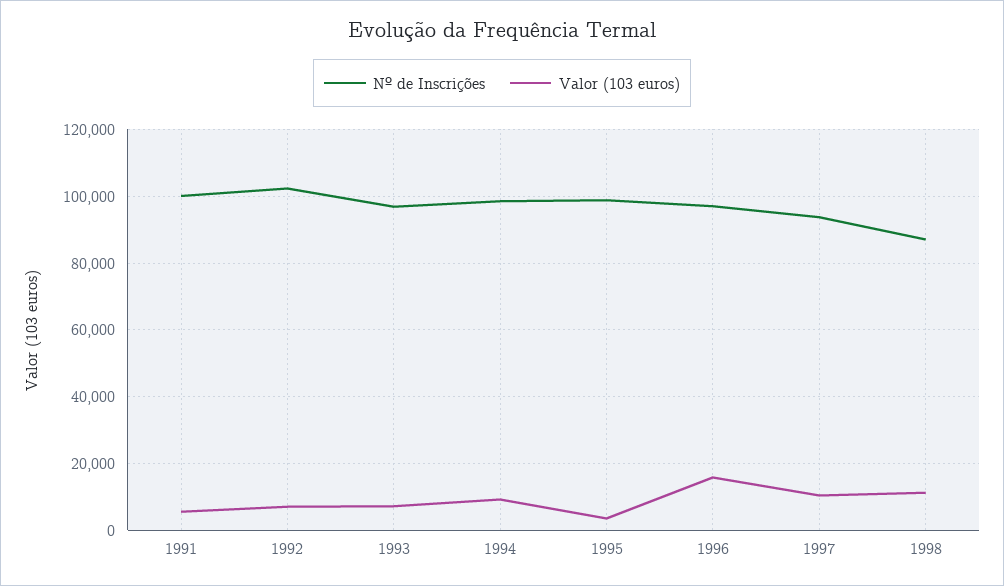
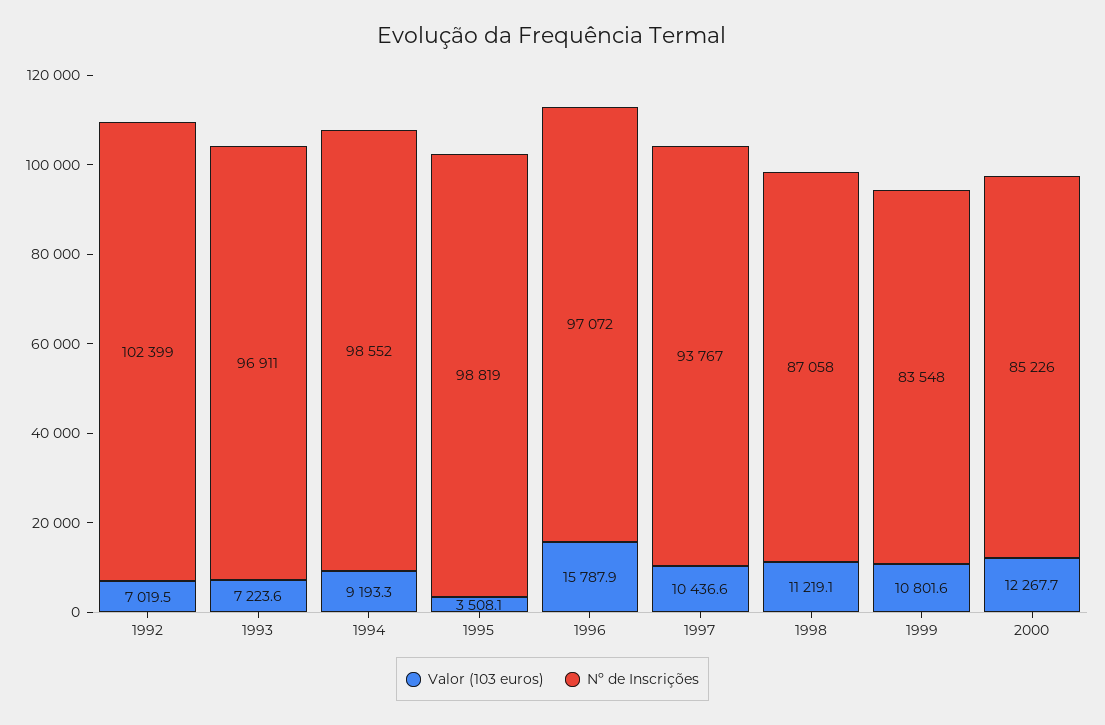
Nº de Inscrições, 1991: 100000 -> none
Valor (103 euros), 1991: 6000 -> none
Valor (103 euros), 1999: none -> 10801.6
Nº de Inscrições, 1999: none -> 83548
Valor (103 euros), 2000: none -> 12267.7
Nº de Inscrições, 2000: none -> 85226

